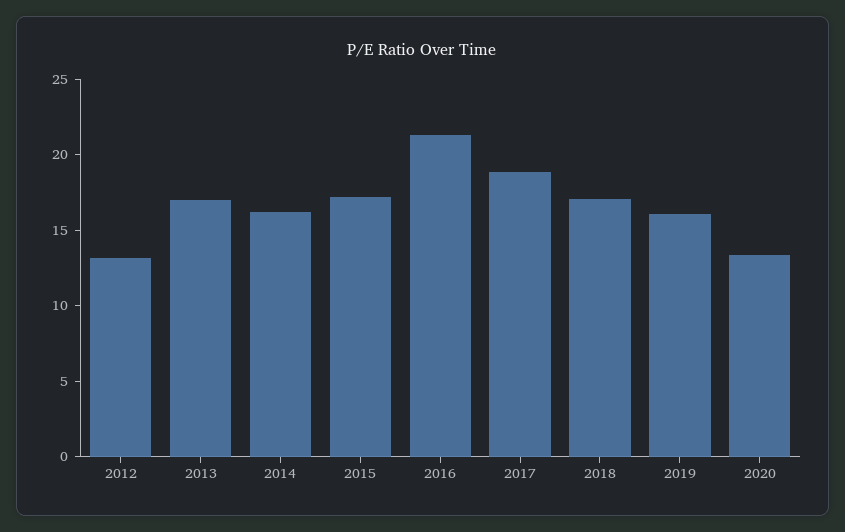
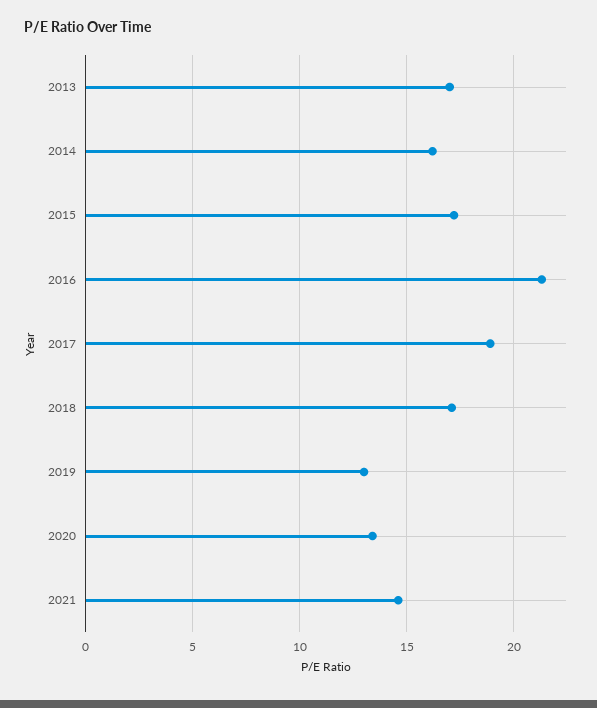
2012: 13 -> none
2019: 16 -> 13
2021: none -> 14.5

